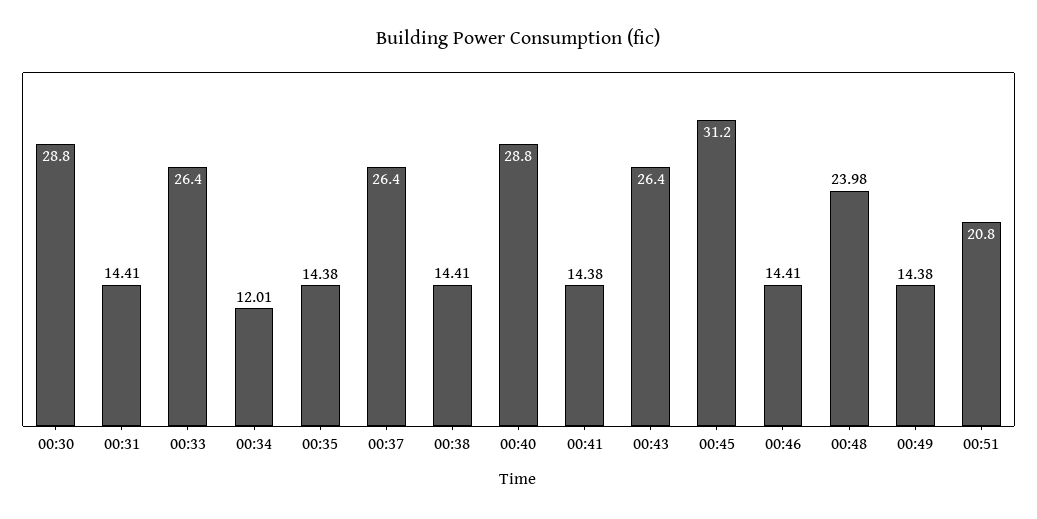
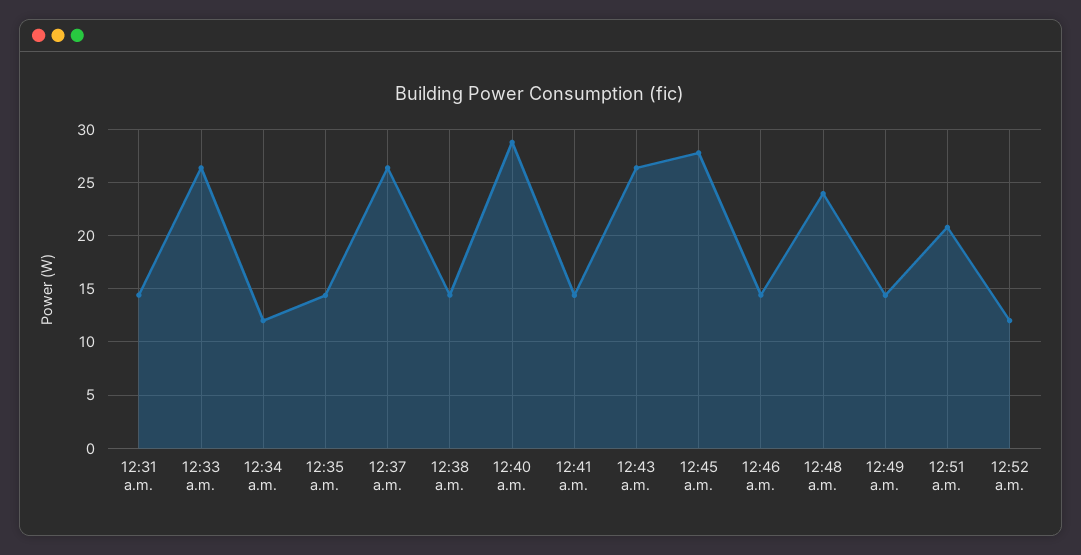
00:30: 28.8 -> none
00:45: 31.2 -> 28
12:52 a.m.: none -> 12

